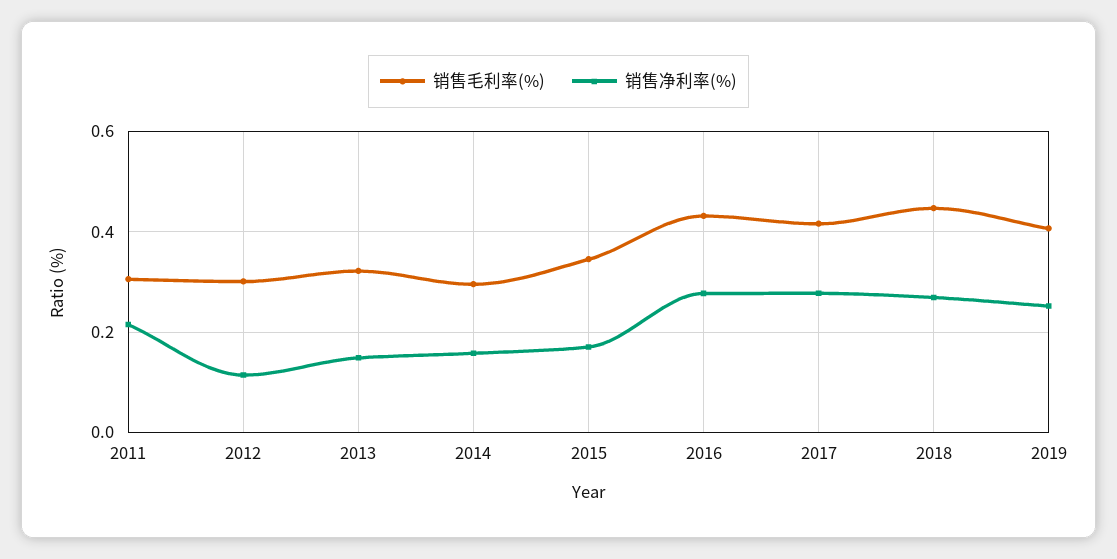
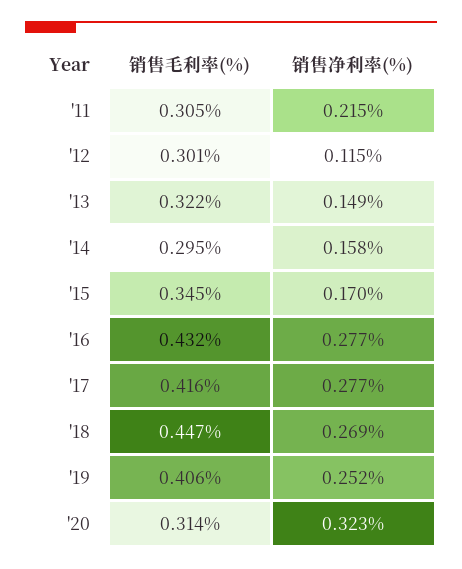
销售毛利率(%), '20: none -> 0.314
销售净利率(%), '20: none -> 0.323

